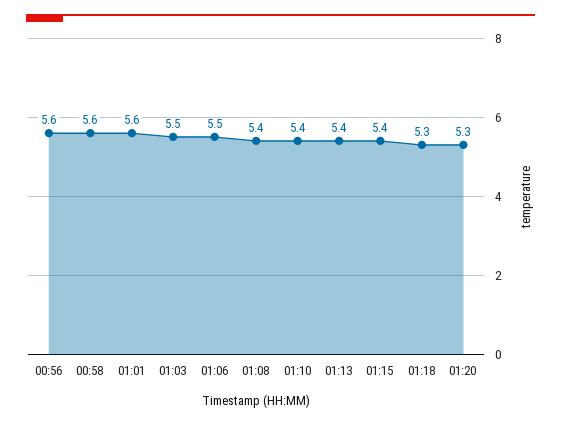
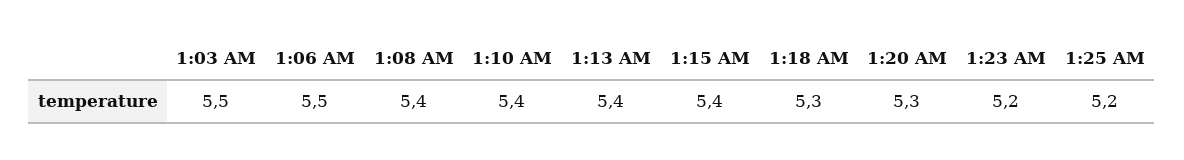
00:56: 5.6 -> none
00:58: 5.6 -> none
01:01: 5.6 -> none
1:23 AM: none -> 5.2
1:25 AM: none -> 5.2

